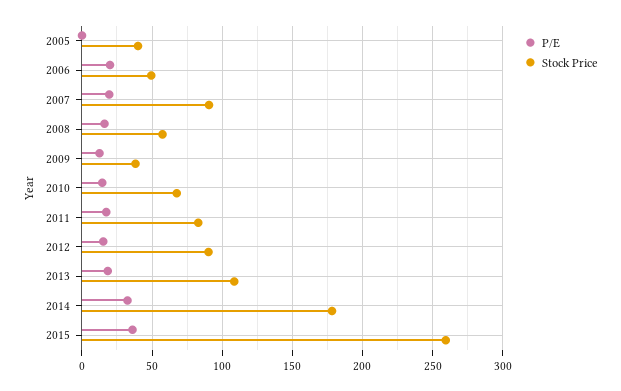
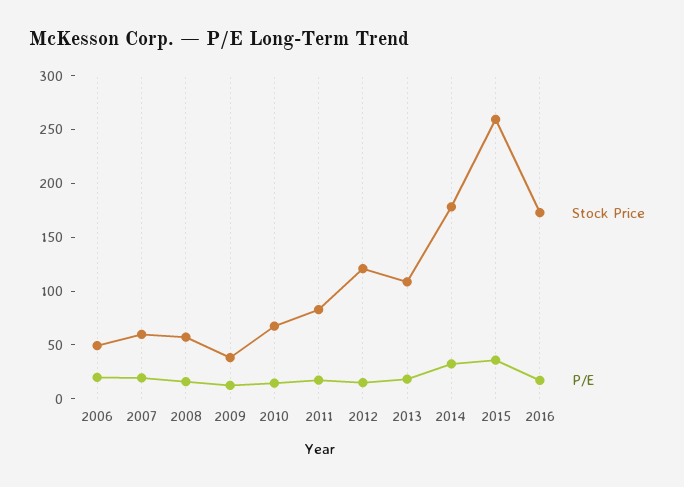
P/E, 2005: 0 -> none
Stock Price, 2005: 40 -> none
Stock Price, 2007: 90 -> 60
Stock Price, 2012: 90 -> 120
Stock Price, 2016: none -> 170
P/E, 2016: none -> 20

